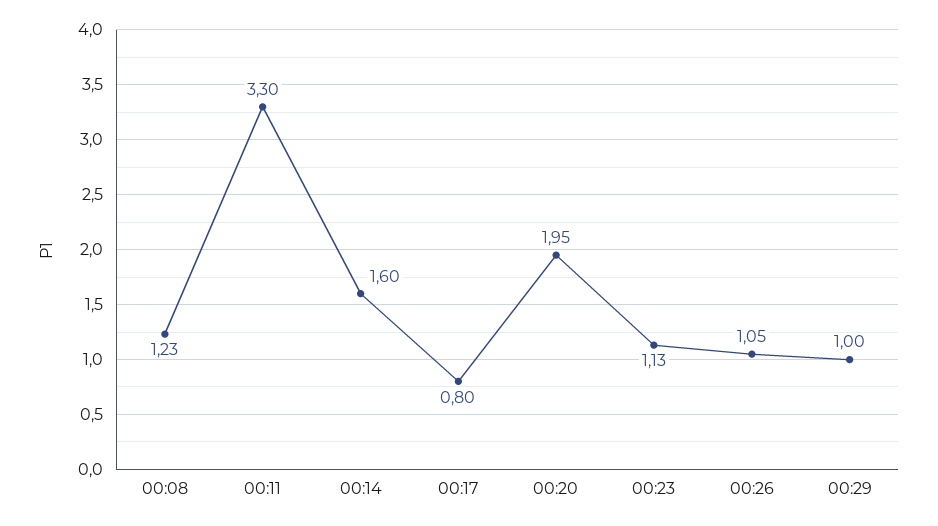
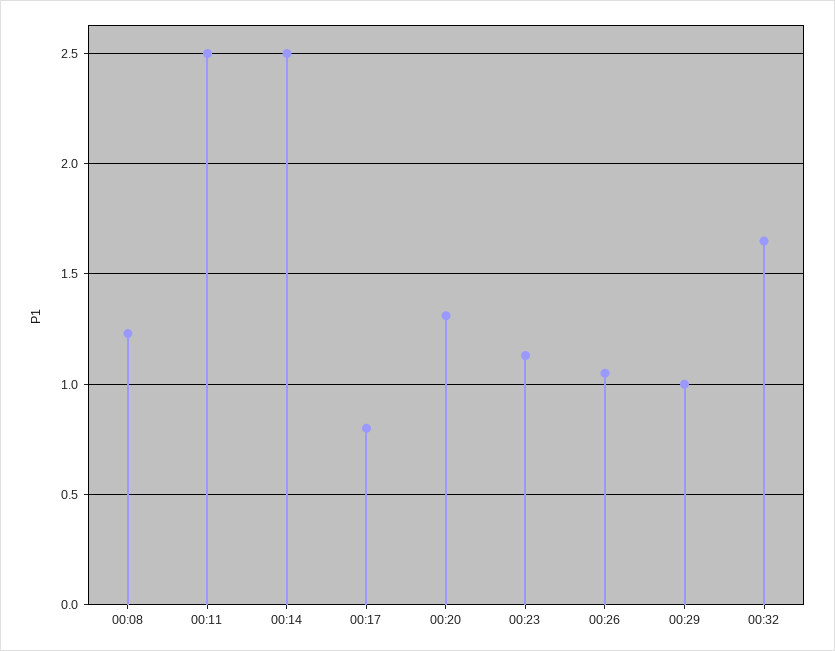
00:11: 3.3 -> 2.5
00:14: 1.6 -> 2.5
00:20: 1.95 -> 1.3
00:32: none -> 1.65

